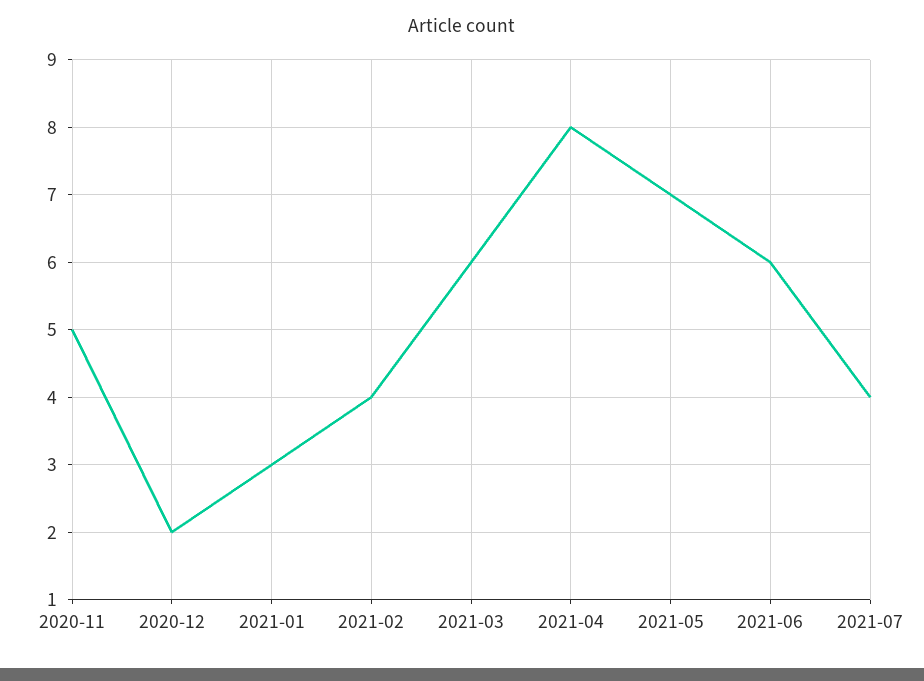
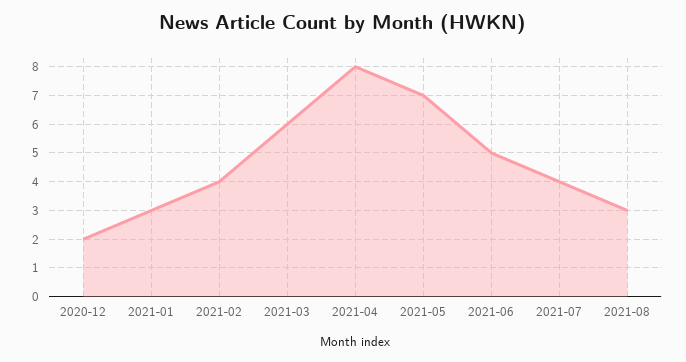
2020-11: 5 -> none
2021-06: 6 -> 5
2021-08: none -> 3

